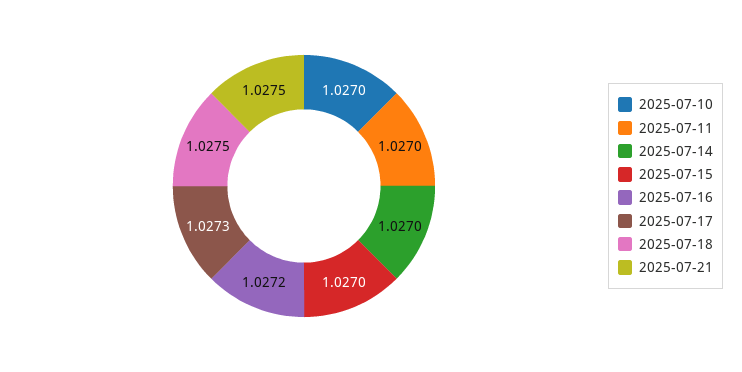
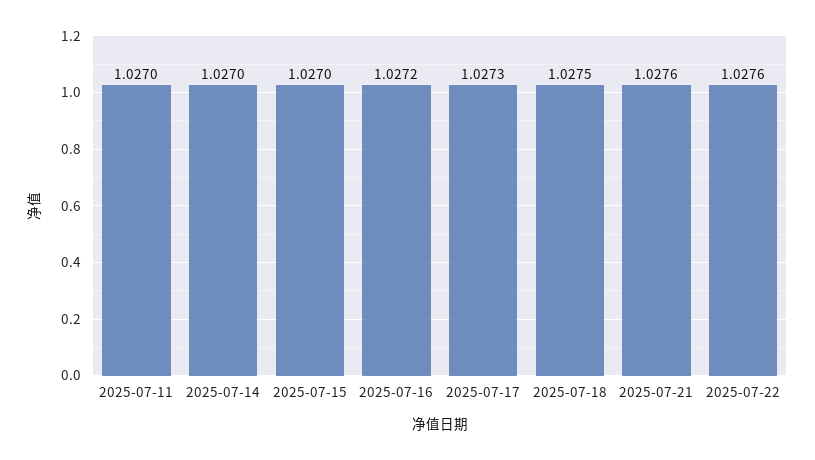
2025-07-10: 1.027 -> none
2025-07-21: 1.0275 -> 1.0276
2025-07-22: none -> 1.0276

